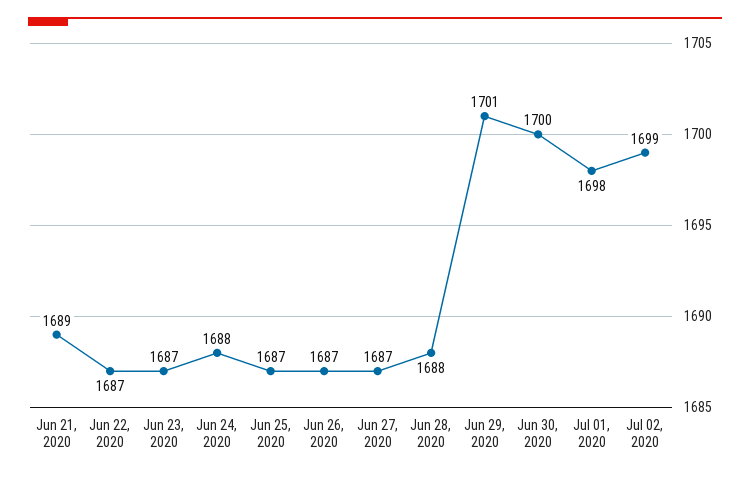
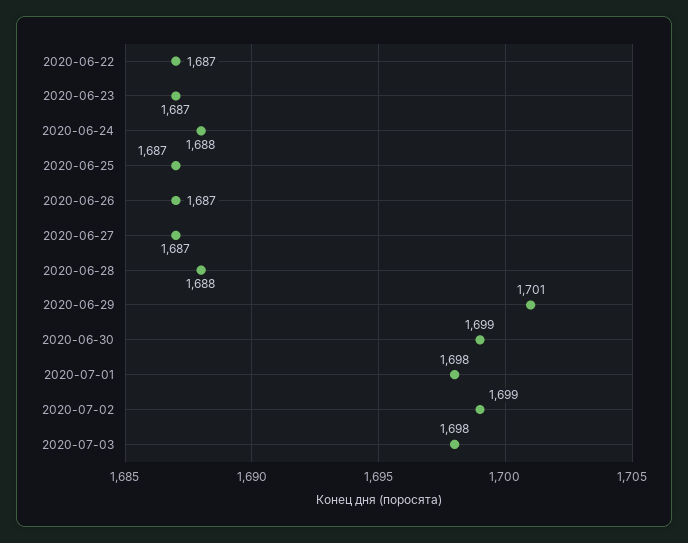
Jun 21, 2020: 1689 -> none
Jun 30, 2020: 1700 -> 1699
2020-07-03: none -> 1698

